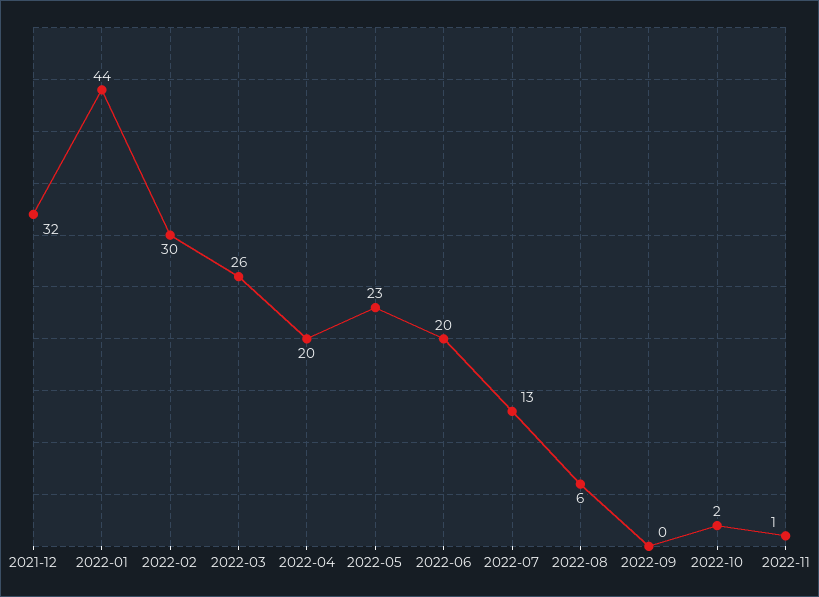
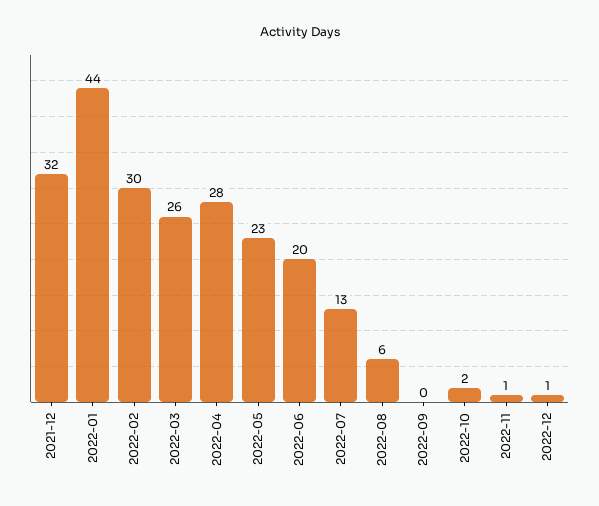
2022-04: 20 -> 28
2022-12: none -> 1

